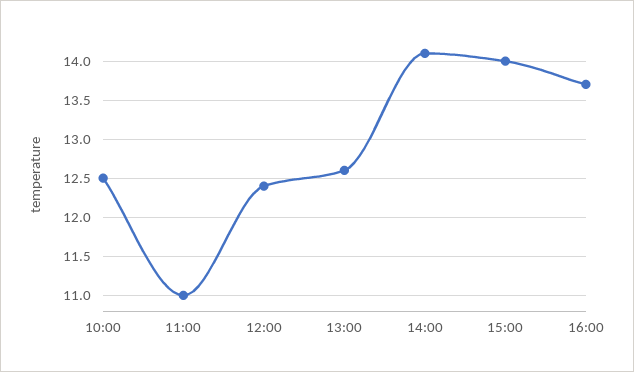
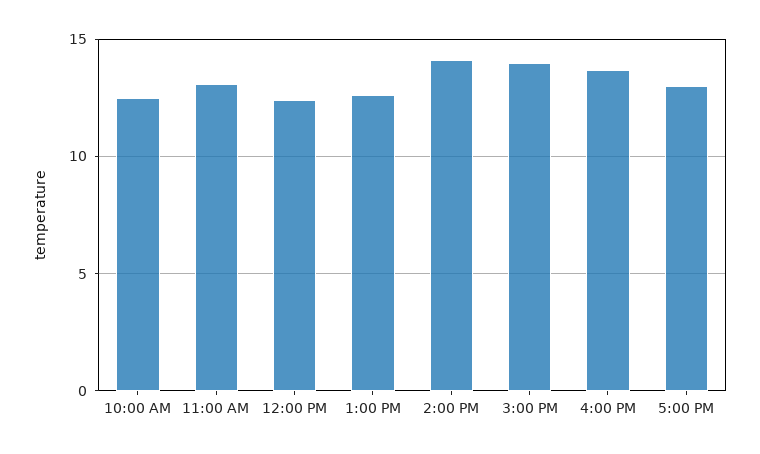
11:00: 11 -> 13
5:00 PM: none -> 13

